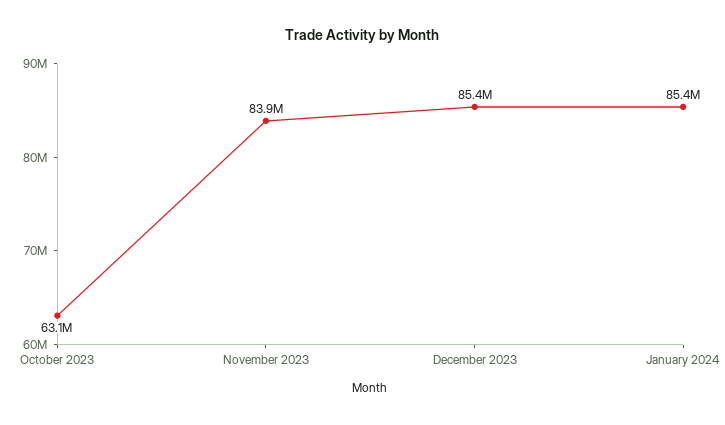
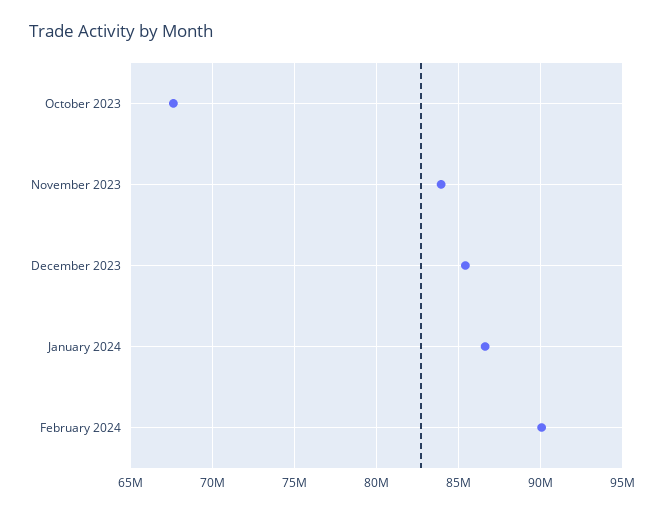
October 2023: 63100000 -> 67500000
January 2024: 85400000 -> 86500000
February 2024: none -> 90000000

